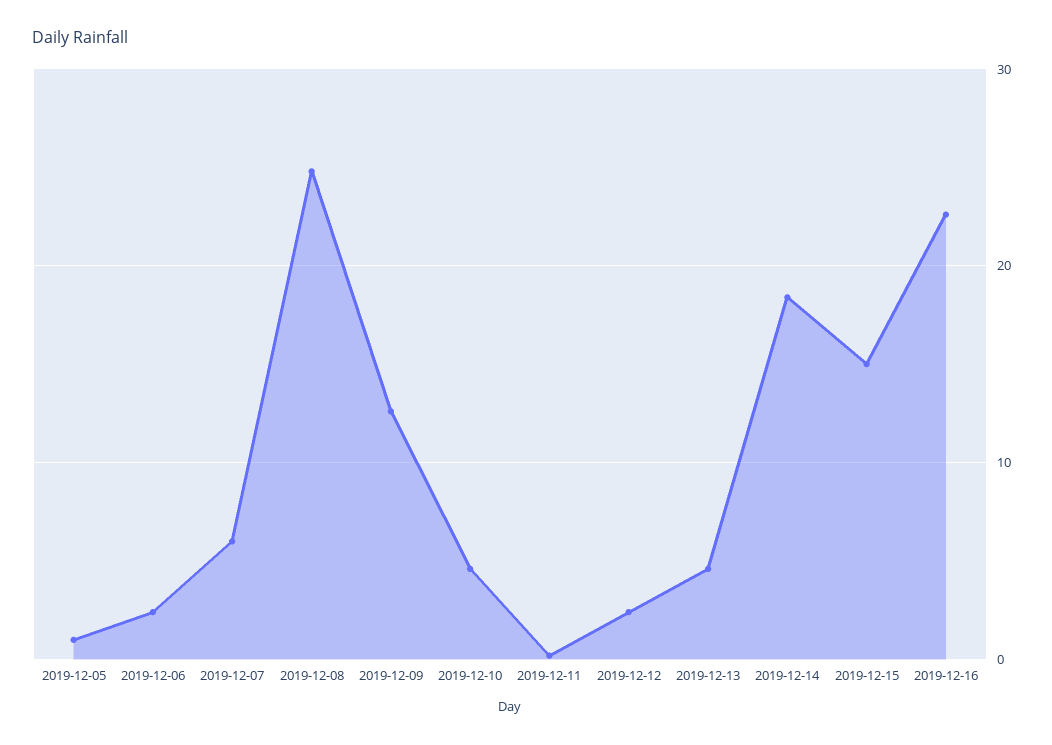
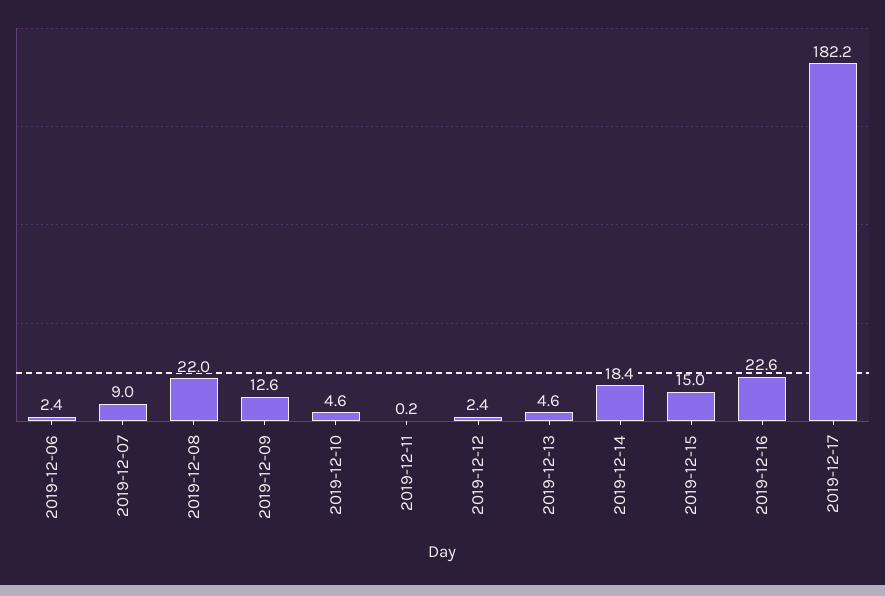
2019-12-05: 1 -> none
2019-12-07: 6 -> 9
2019-12-08: 25 -> 22
2019-12-17: none -> 182.2

